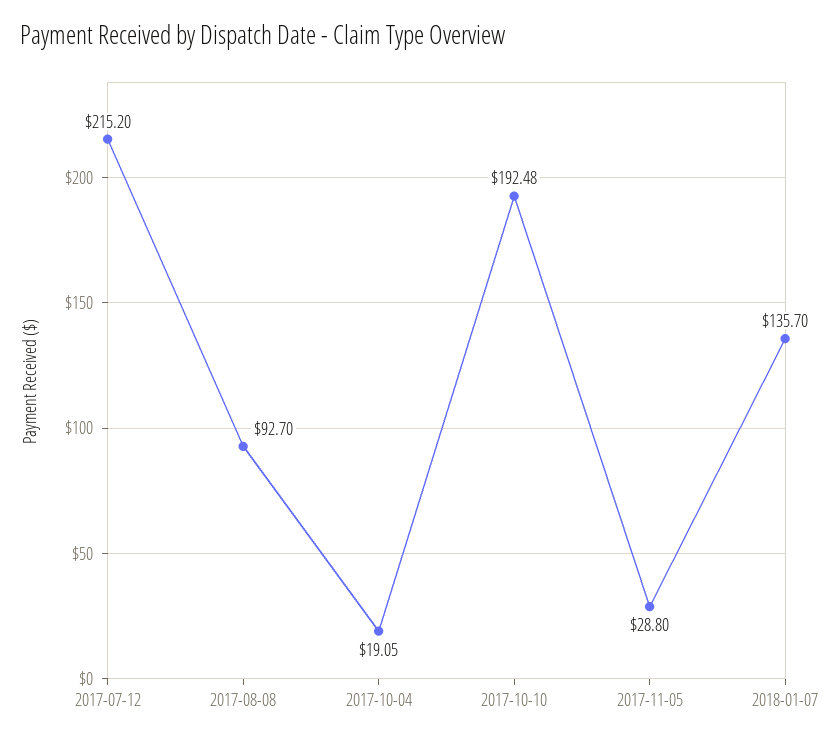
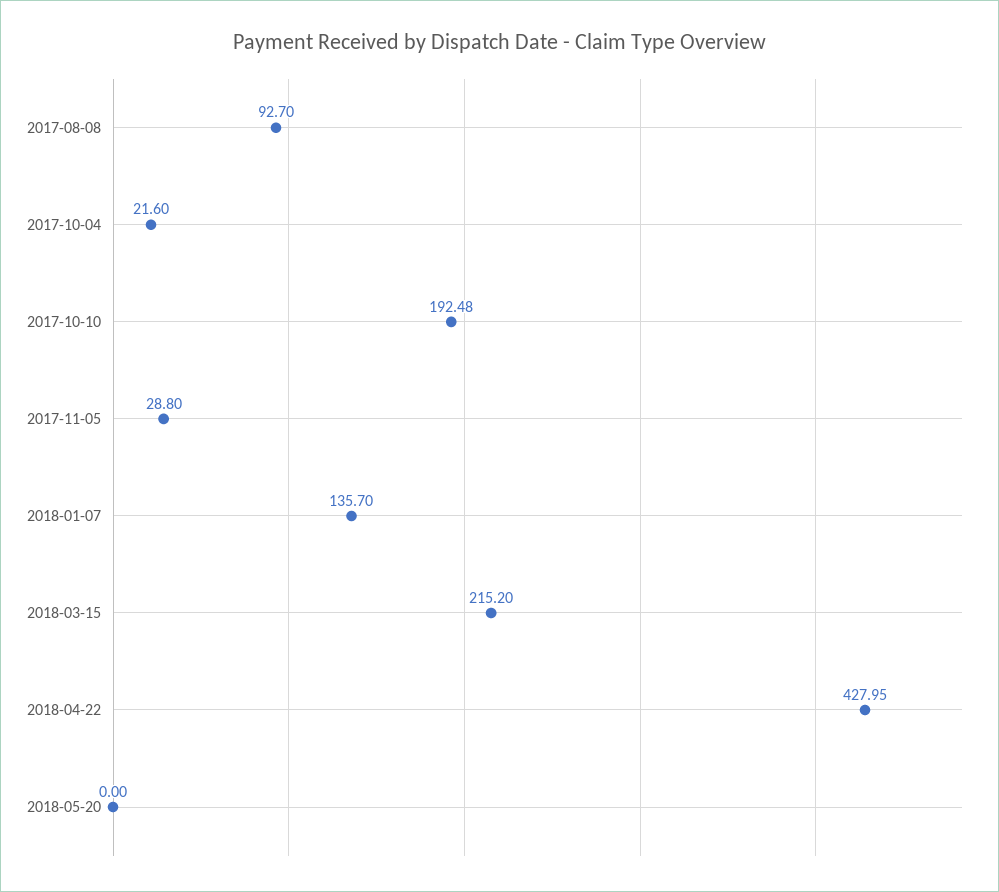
2017-07-12: 215.2 -> none
2017-10-04: 19.05 -> 21.6
2018-03-15: none -> 215.2
2018-04-22: none -> 427.95
2018-05-20: none -> 0

